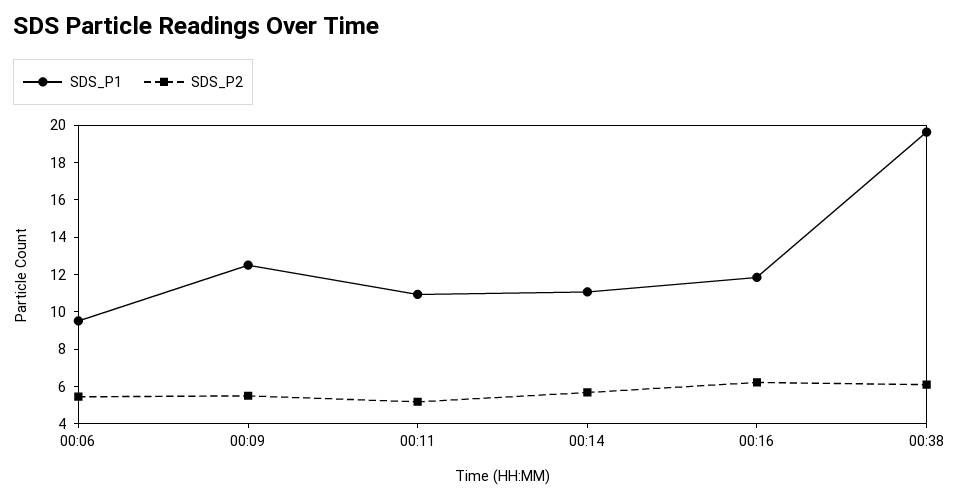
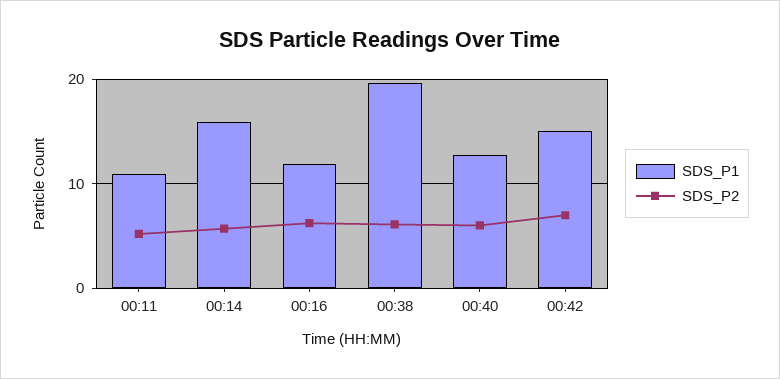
SDS_P1, 00:06: 9.5 -> none
SDS_P2, 00:06: 5.5 -> none
SDS_P1, 00:09: 12.5 -> none
SDS_P2, 00:09: 5.5 -> none
SDS_P1, 00:14: 11 -> 16
SDS_P1, 00:40: none -> 13
SDS_P2, 00:40: none -> 6
SDS_P1, 00:42: none -> 15
SDS_P2, 00:42: none -> 7

